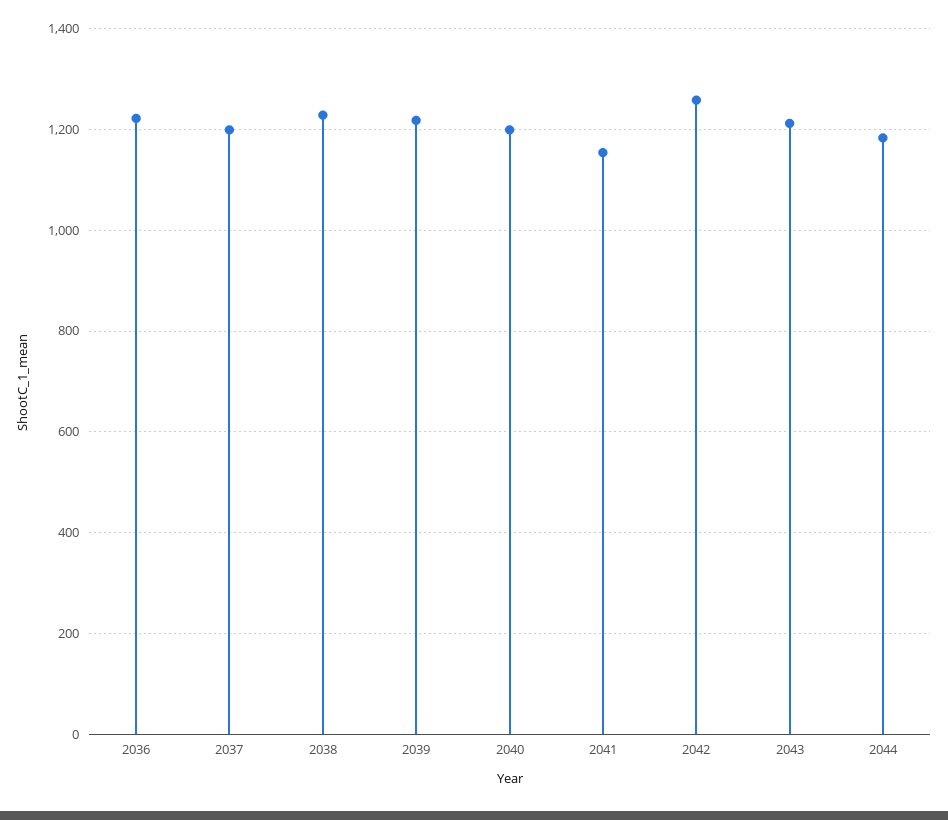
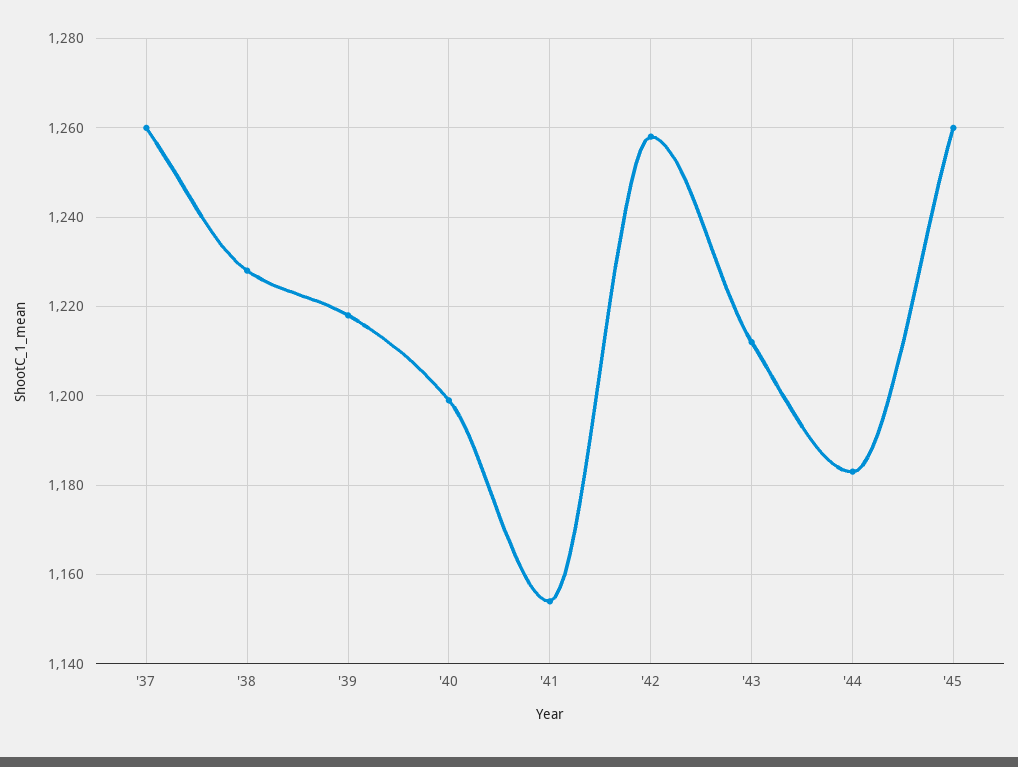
2036: 1220 -> none
2037: 1200 -> 1260
'45: none -> 1260

